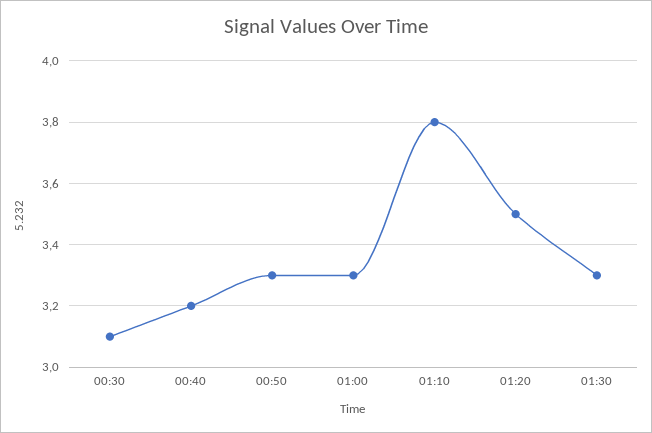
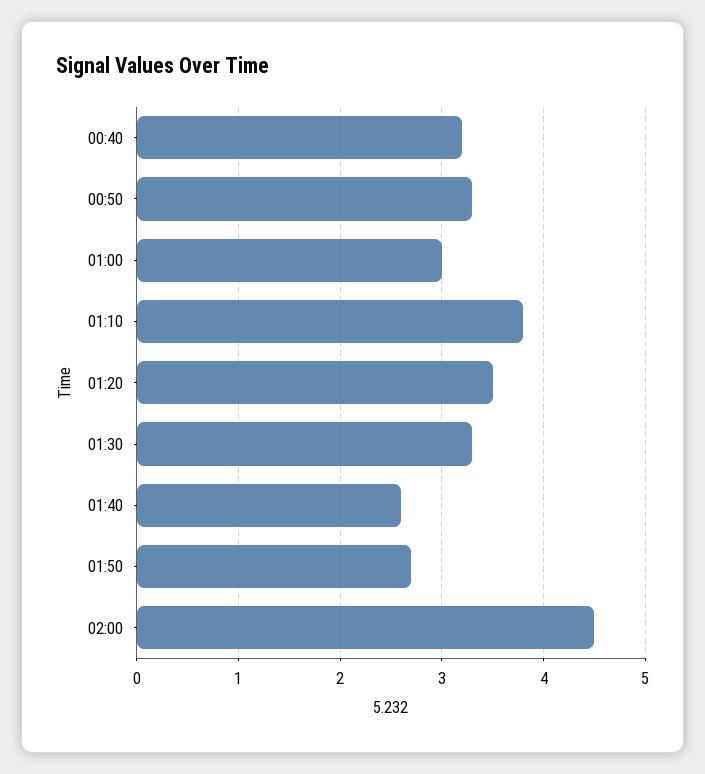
00:30: 3.1 -> none
01:00: 3.3 -> 3
01:40: none -> 2.6
01:50: none -> 2.7
02:00: none -> 4.5

